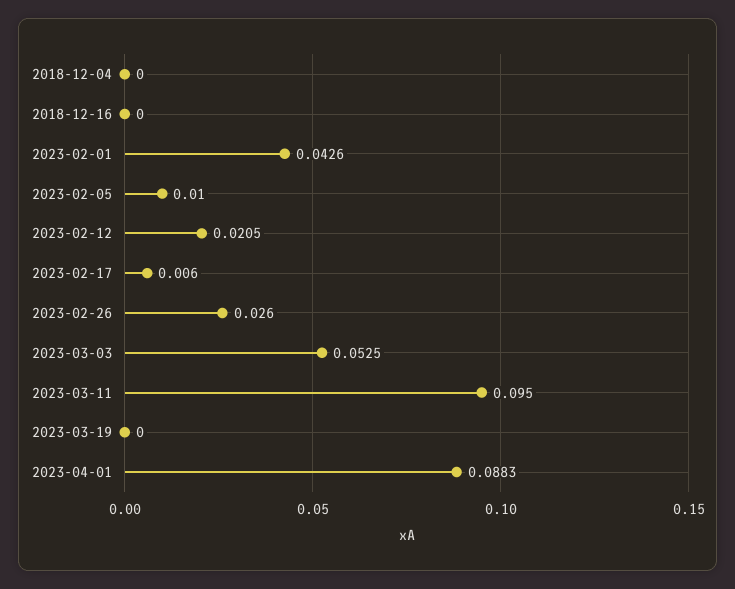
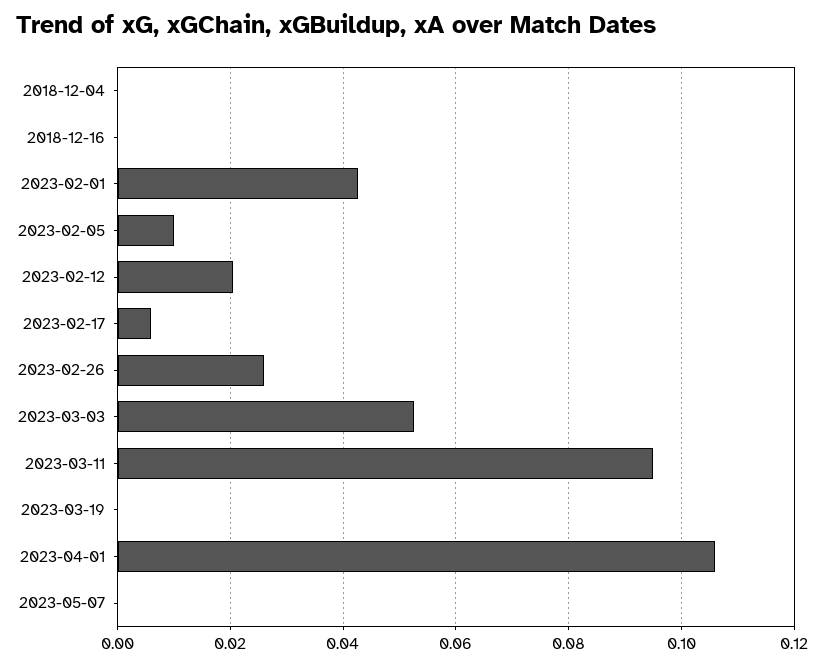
2023-04-01: 0.0883 -> 0.106
2023-05-07: none -> 0

